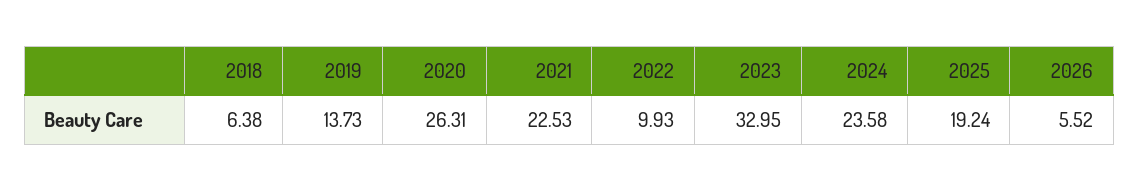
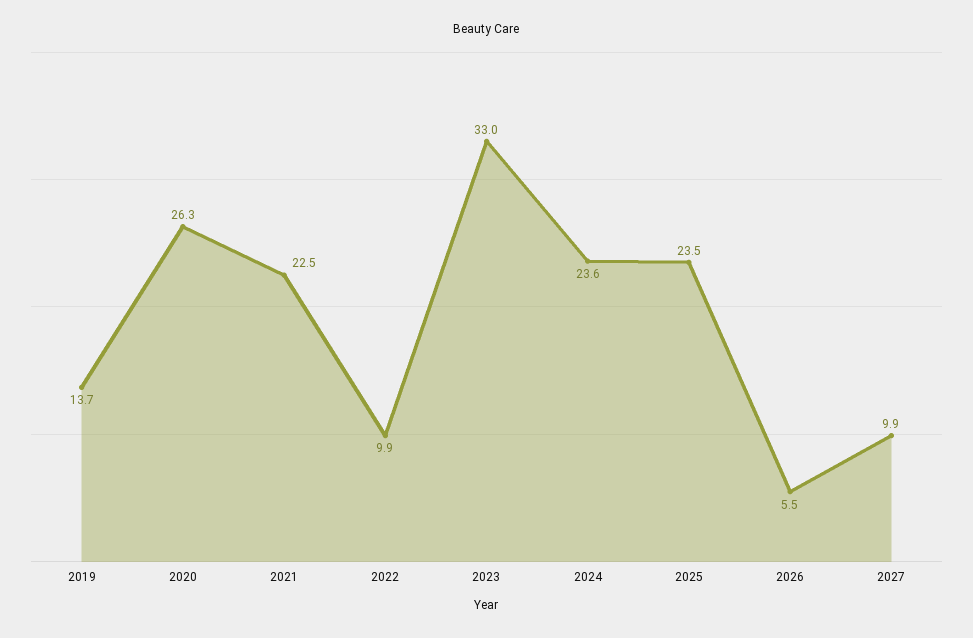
2018: 6.38 -> none
2025: 19.24 -> 23.5
2027: none -> 9.9

